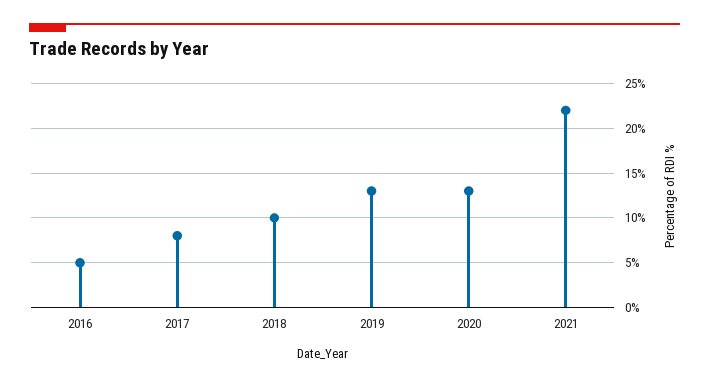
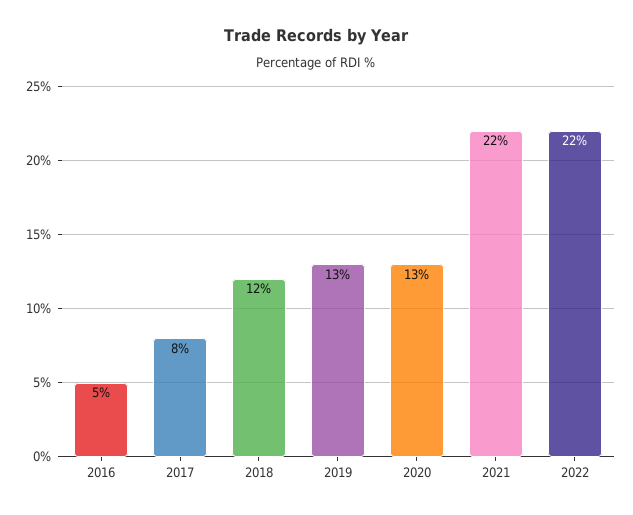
2018: 10 -> 12
2022: none -> 22

